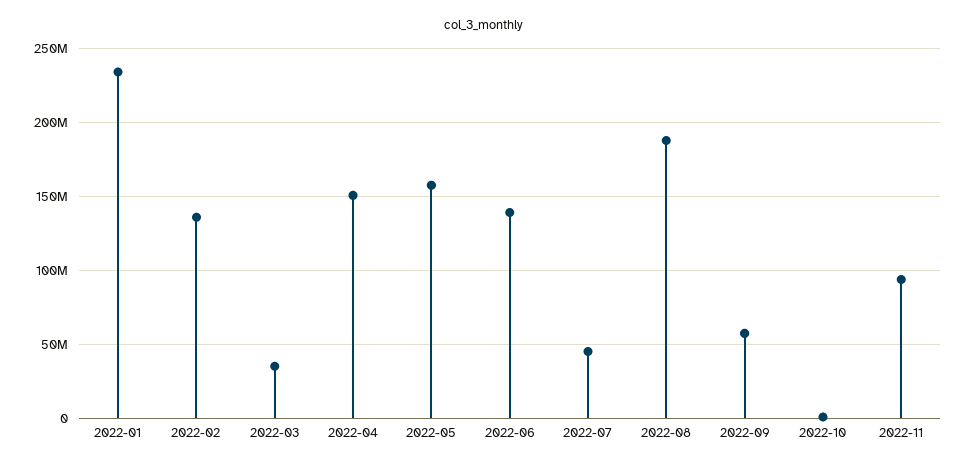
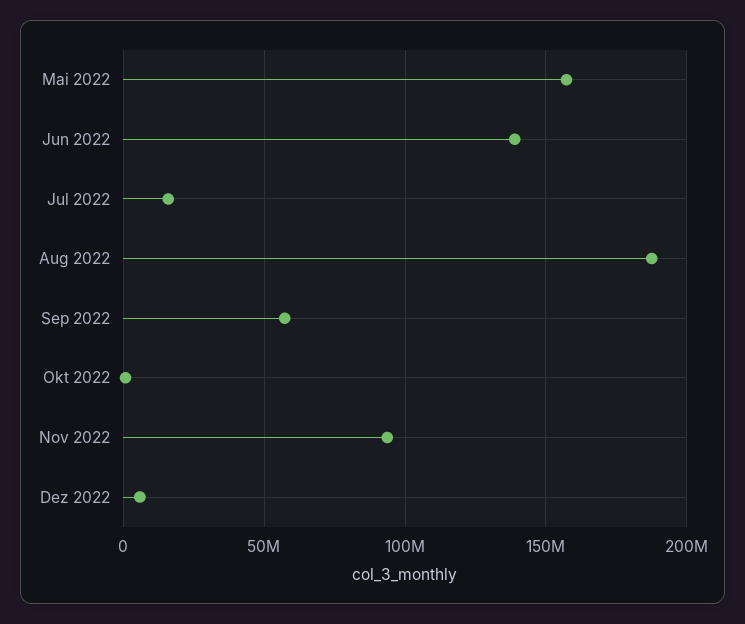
2022-01: 235000000 -> none
2022-02: 135000000 -> none
2022-03: 35000000 -> none
2022-04: 150000000 -> none
2022-07: 45000000 -> 15000000
Dez 2022: none -> 5000000

